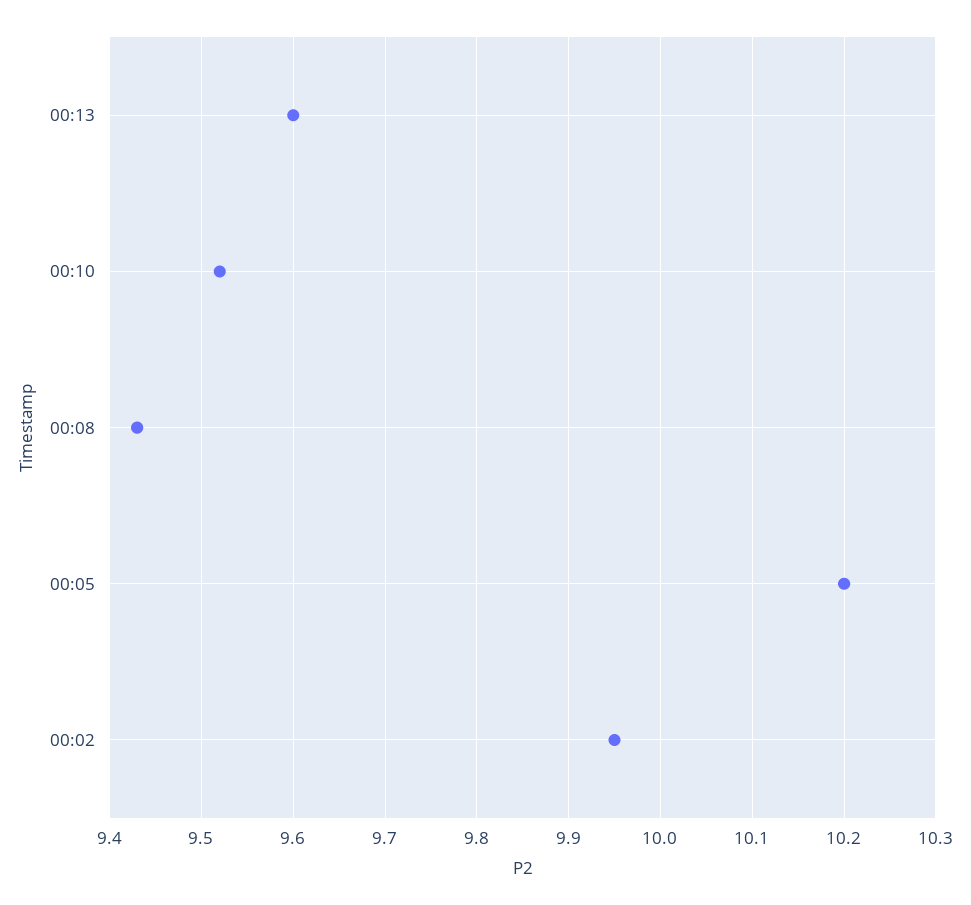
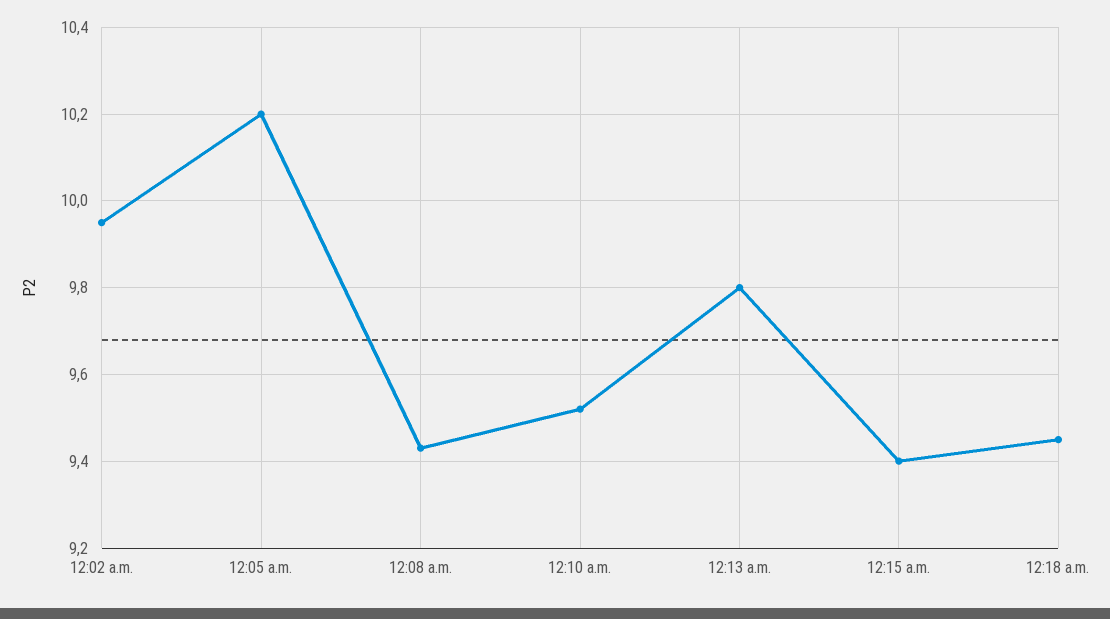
00:13: 9.6 -> 9.8
12:15 a.m.: none -> 9.4
12:18 a.m.: none -> 9.45

